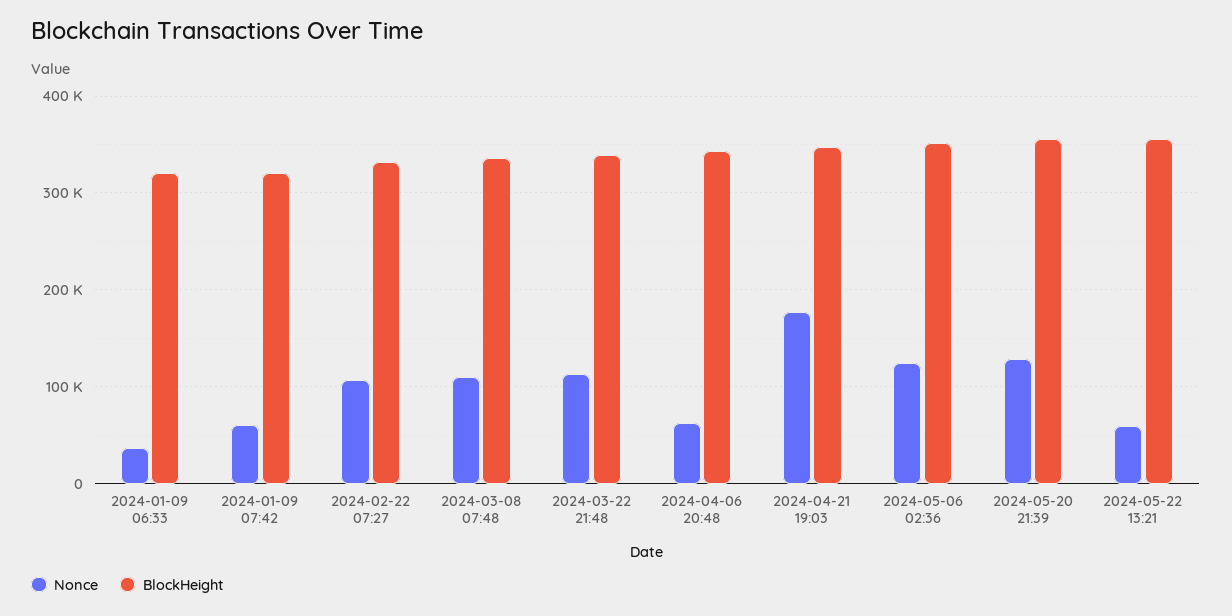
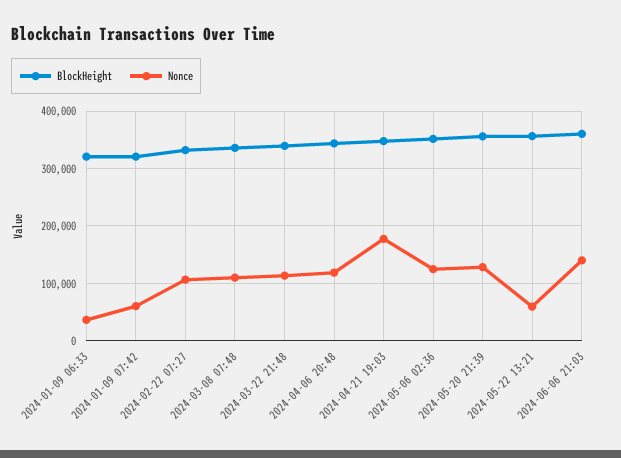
Nonce, 2024-04-06 20:48: 60000 -> 120000
BlockHeight, 2024-06-06 21:03: none -> 360000
Nonce, 2024-06-06 21:03: none -> 140000

